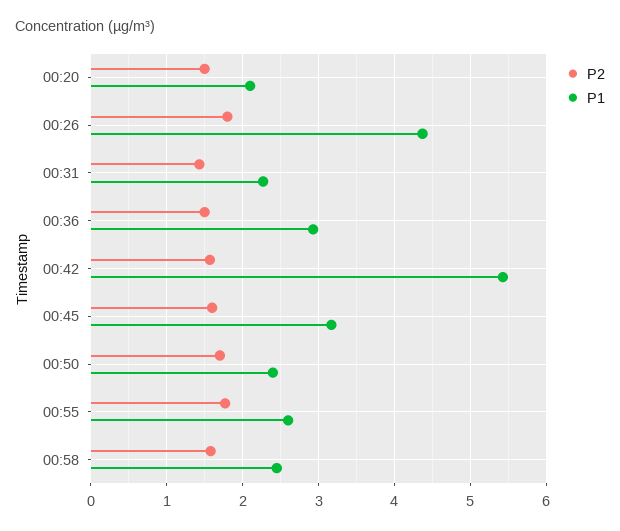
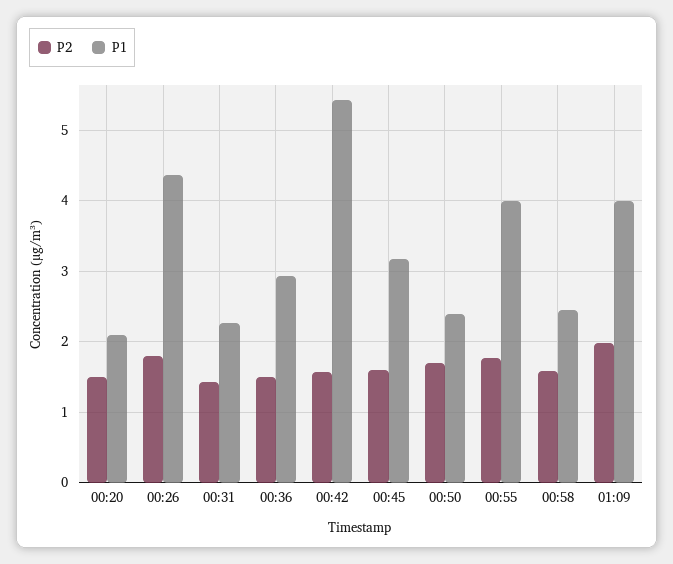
P1, 00:55: 2.6 -> 4
P2, 01:09: none -> 2
P1, 01:09: none -> 4

